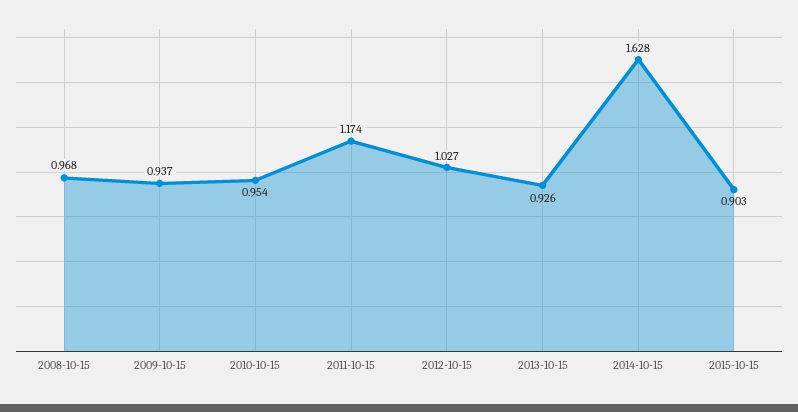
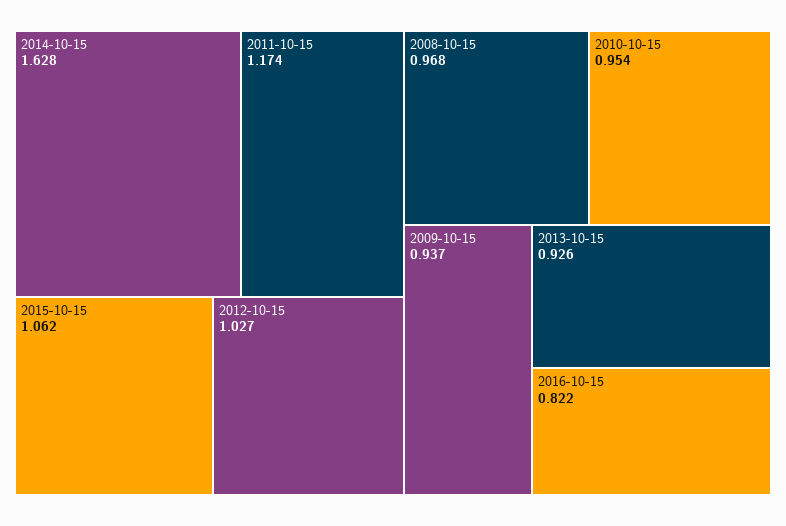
2015-10-15: 0.903 -> 1.062
2016-10-15: none -> 0.822

